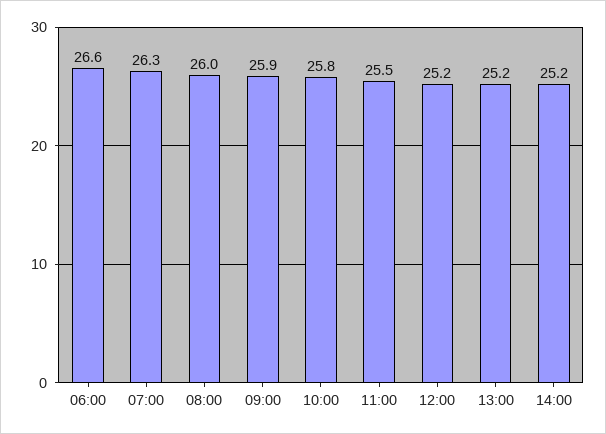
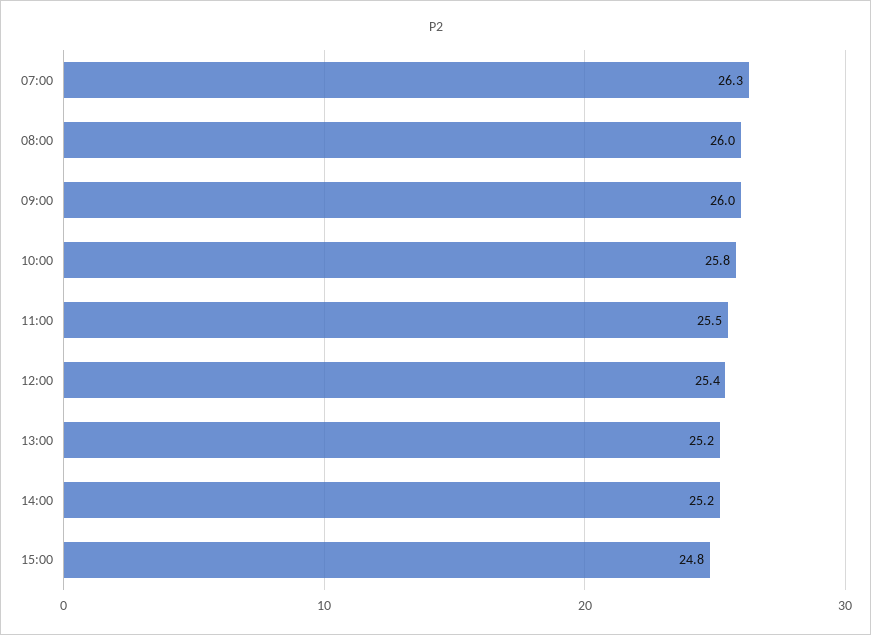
06:00: 26.6 -> none
09:00: 25.9 -> 26
12:00: 25.2 -> 25.4
15:00: none -> 24.8

